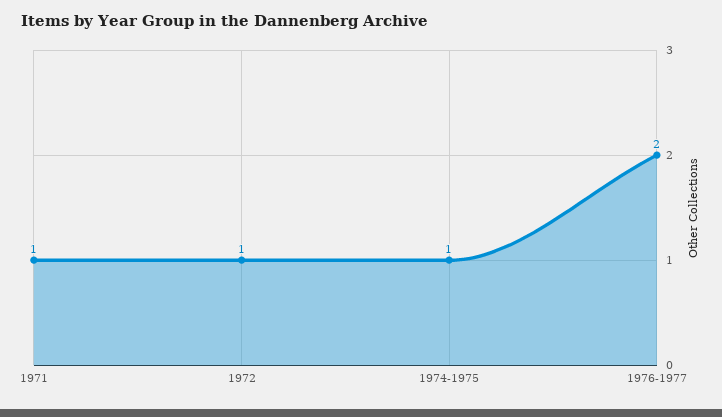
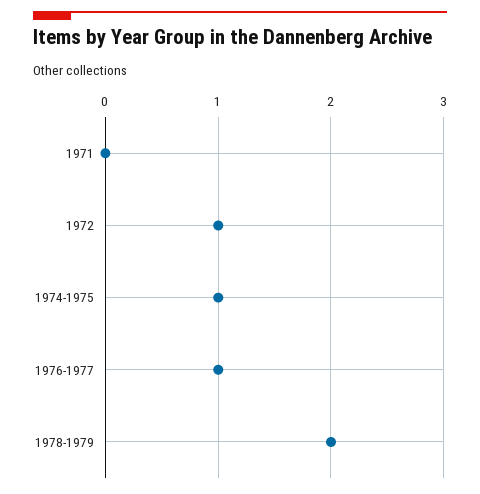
1971: 1 -> 0
1976-1977: 2 -> 1
1978-1979: none -> 2

